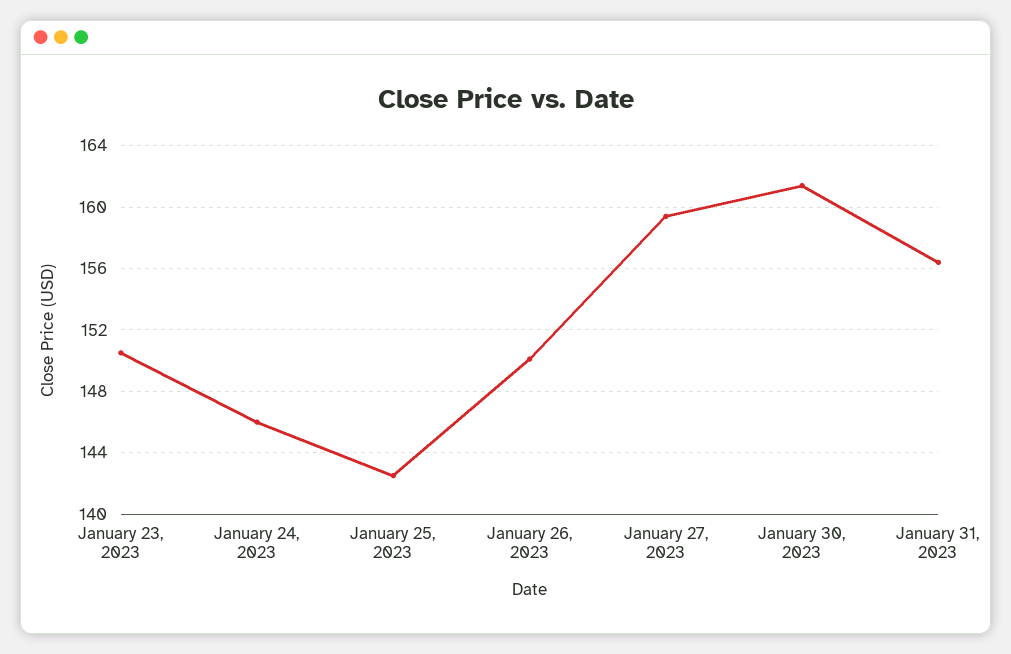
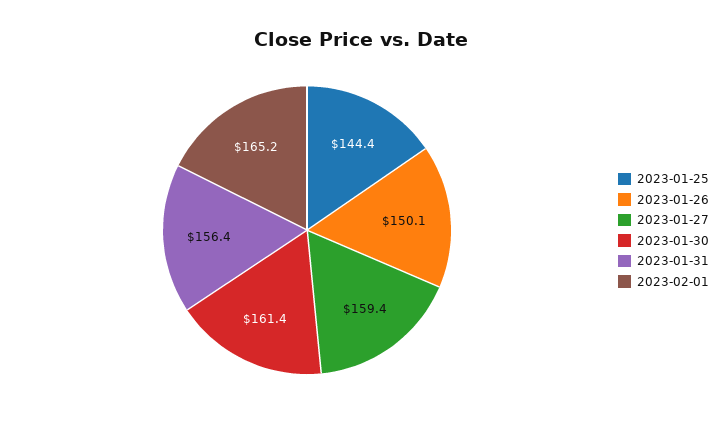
January 23, 2023: 150.5 -> none
January 24, 2023: 146 -> none
January 25, 2023: 142.5 -> 144.4
2023-02-01: none -> 165.2

